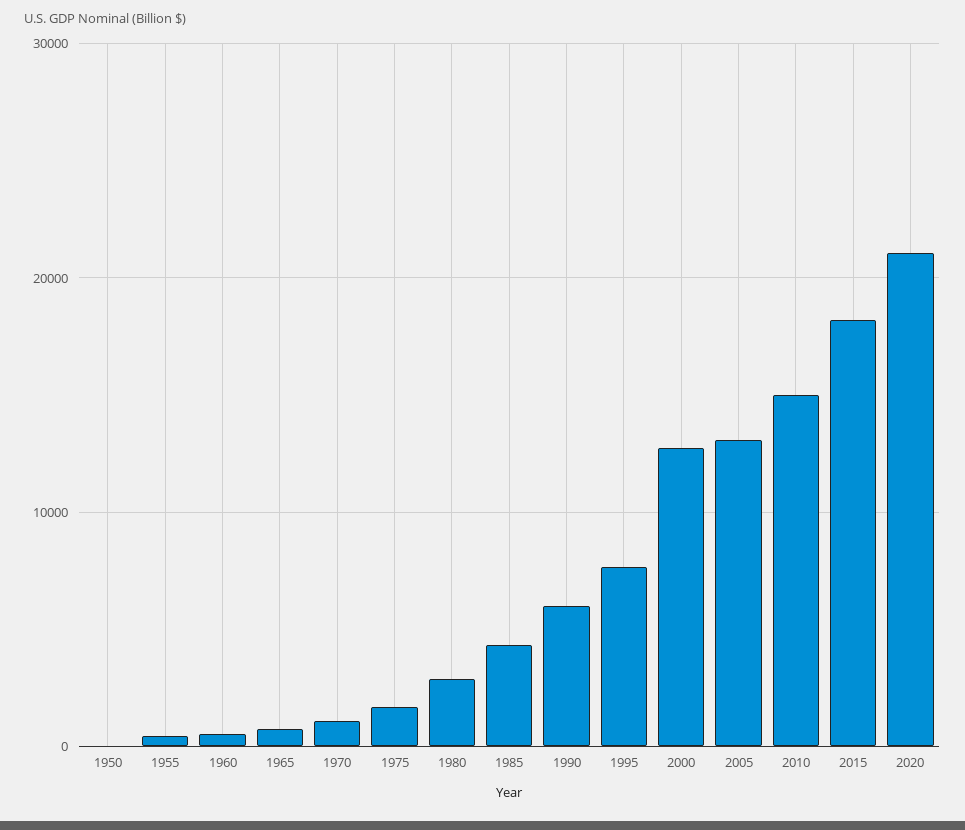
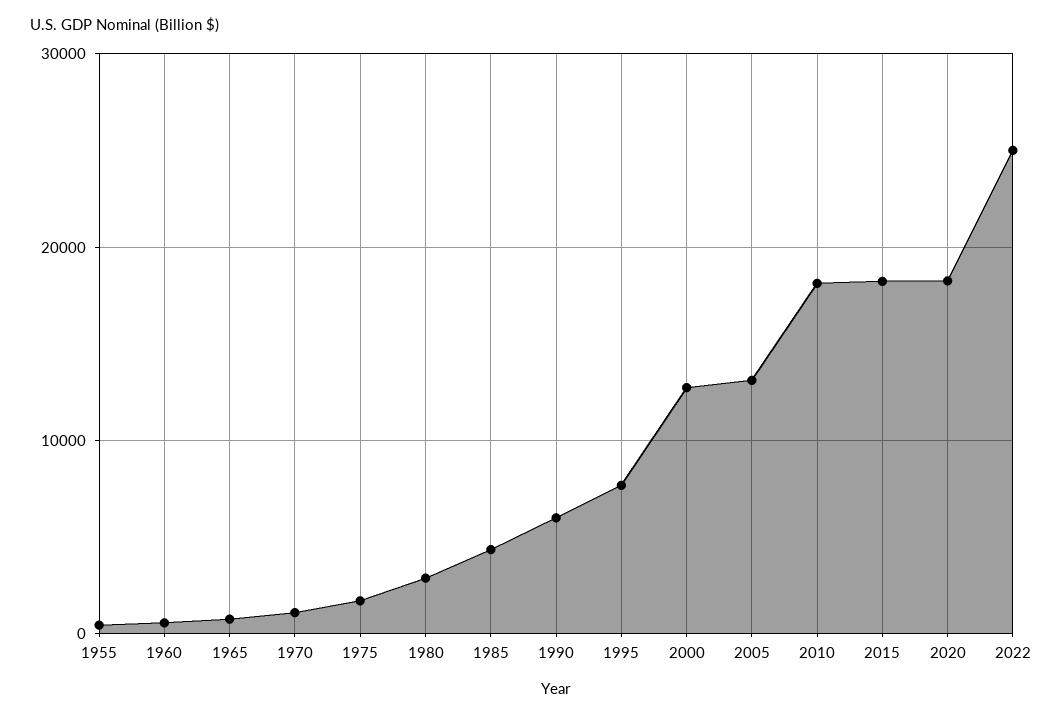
1950: 0 -> none
2010: 15000 -> 18000
2020: 21000 -> 18000
2022: none -> 25000

